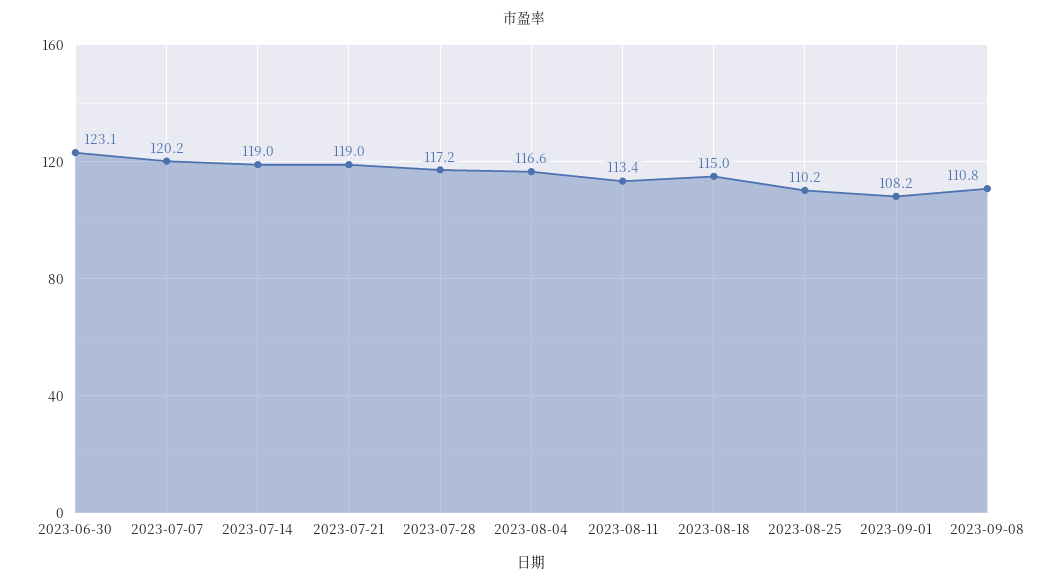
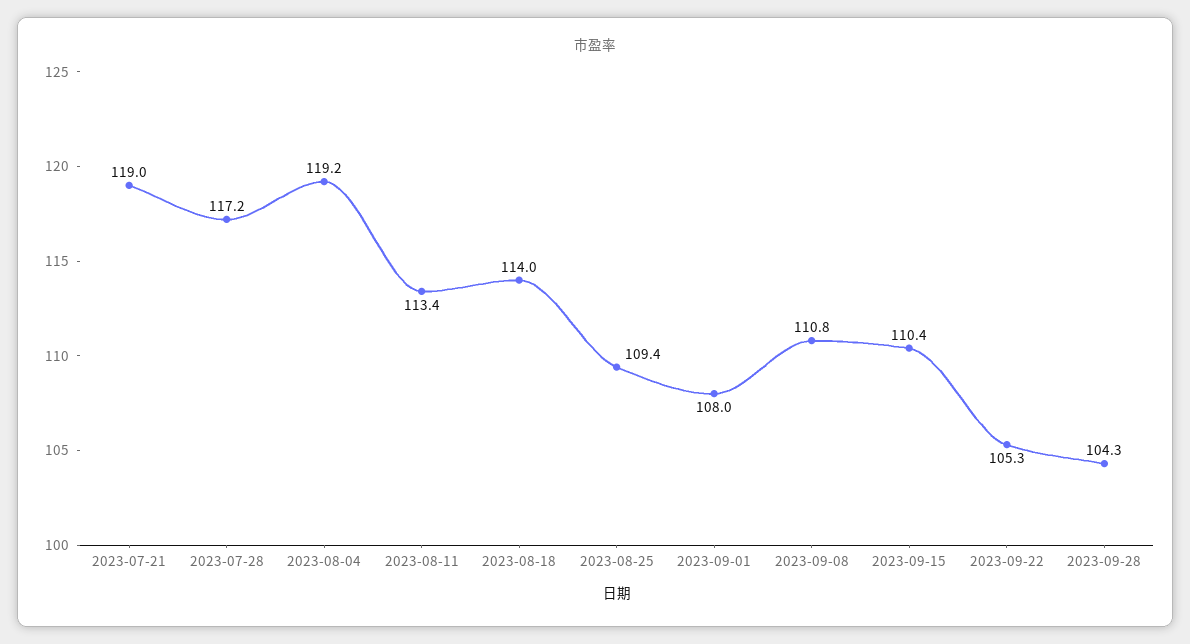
2023-06-30: 123.1 -> none
2023-07-07: 120.2 -> none
2023-07-14: 119 -> none
2023-08-04: 116.6 -> 119.2
2023-08-18: 115 -> 114
2023-08-25: 110.2 -> 109.4
2023-09-01: 108.2 -> 108
2023-09-15: none -> 110.4
2023-09-22: none -> 105.3
2023-09-28: none -> 104.3

